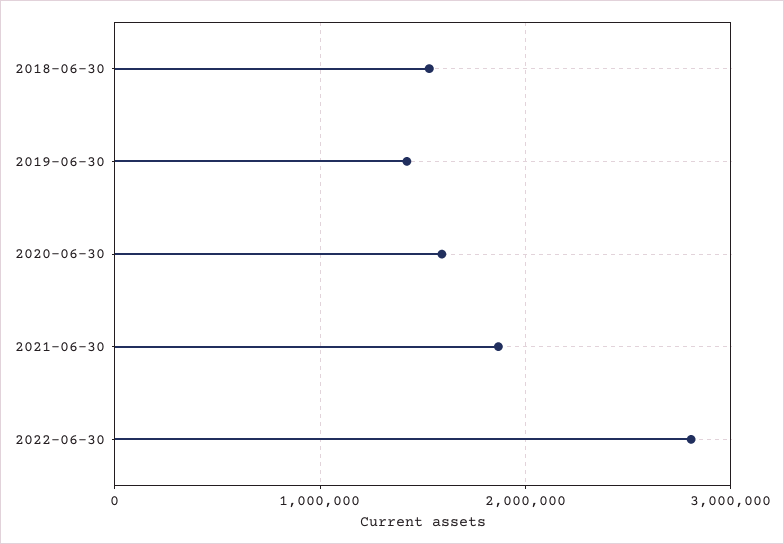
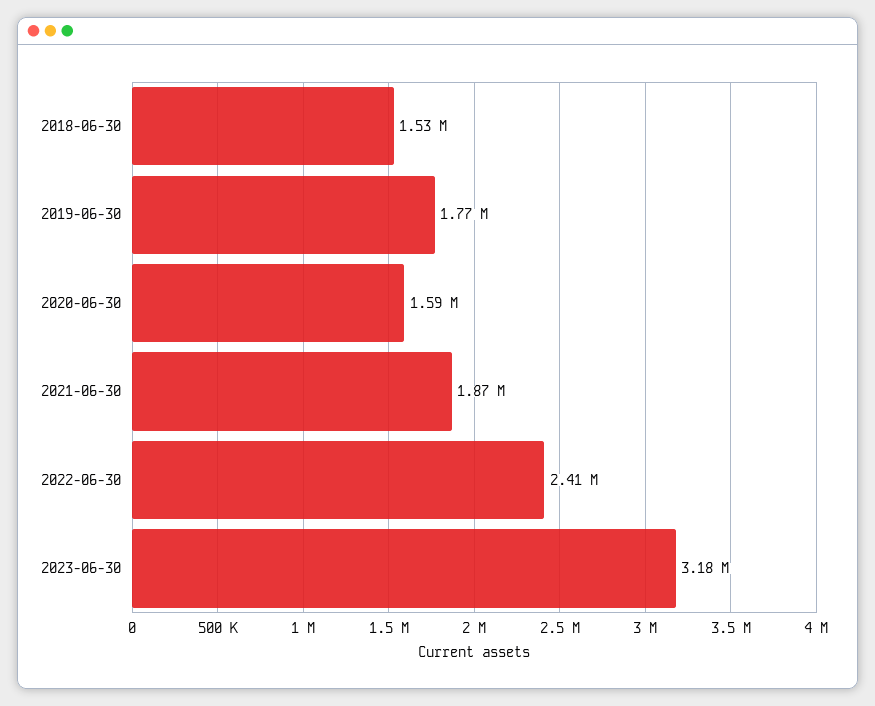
2019-06-30: 1400000 -> 1770000
2022-06-30: 2800000 -> 2410000
2023-06-30: none -> 3180000

